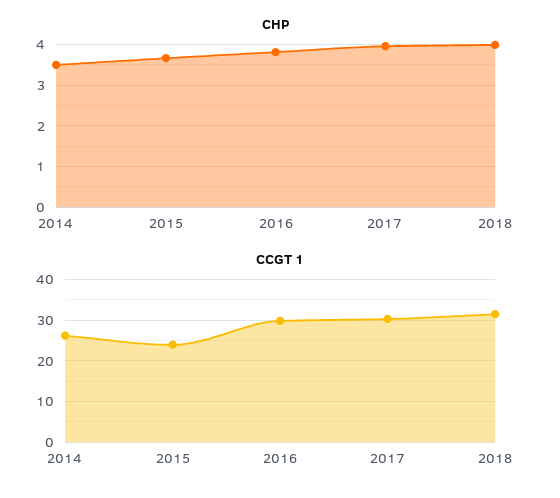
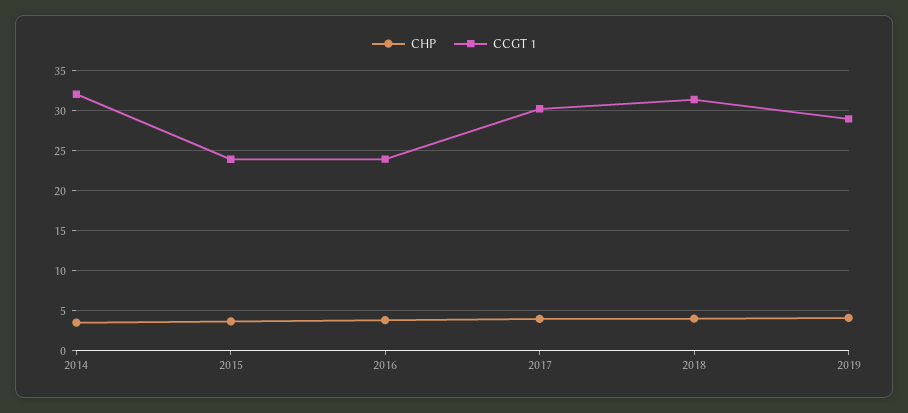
CCGT 1, 2014: 26 -> 32
CCGT 1, 2016: 30 -> 24
CHP, 2019: none -> 4
CCGT 1, 2019: none -> 29

